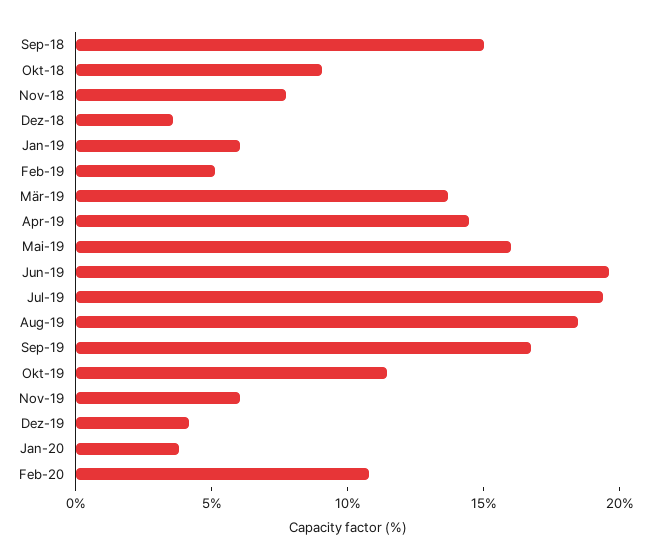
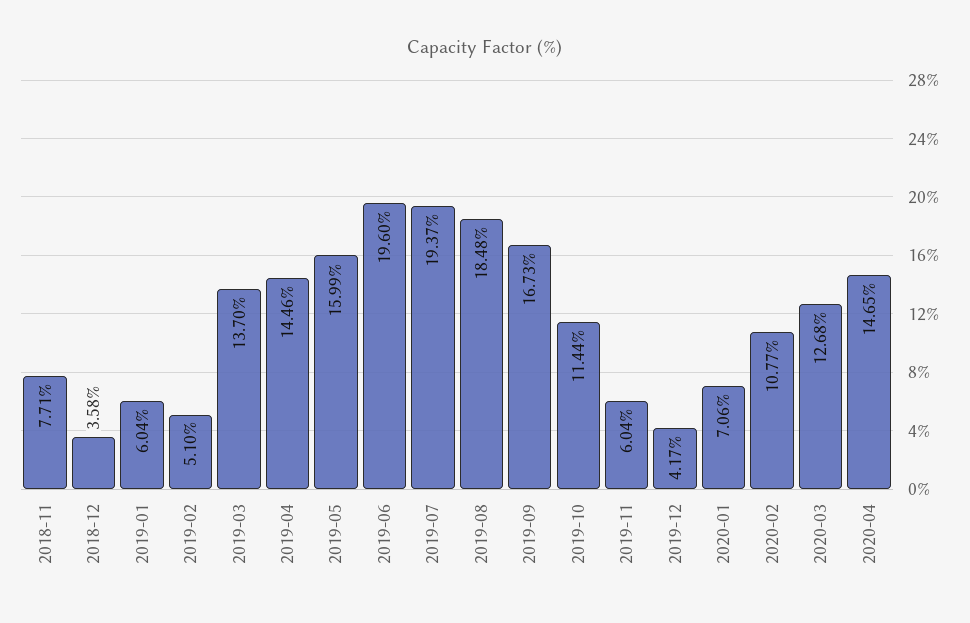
Sep-18: 15 -> none
Okt-18: 9 -> none
Jan-20: 4 -> 7.06
2020-03: none -> 12.68
2020-04: none -> 14.65

